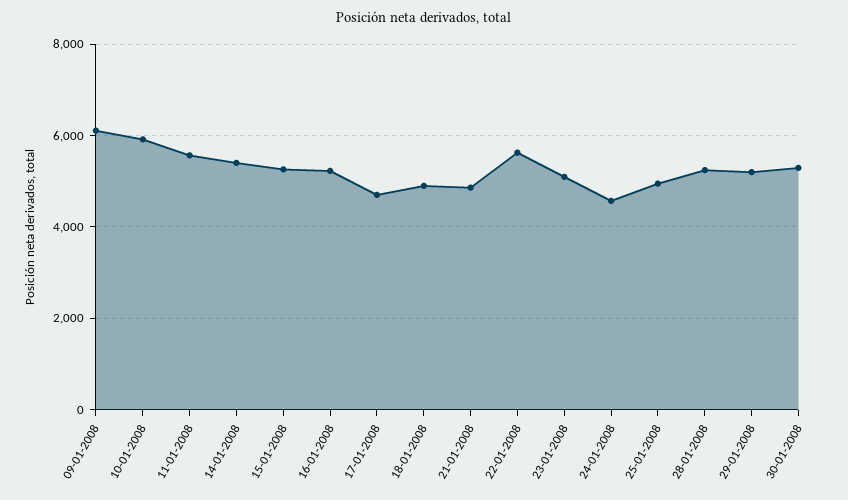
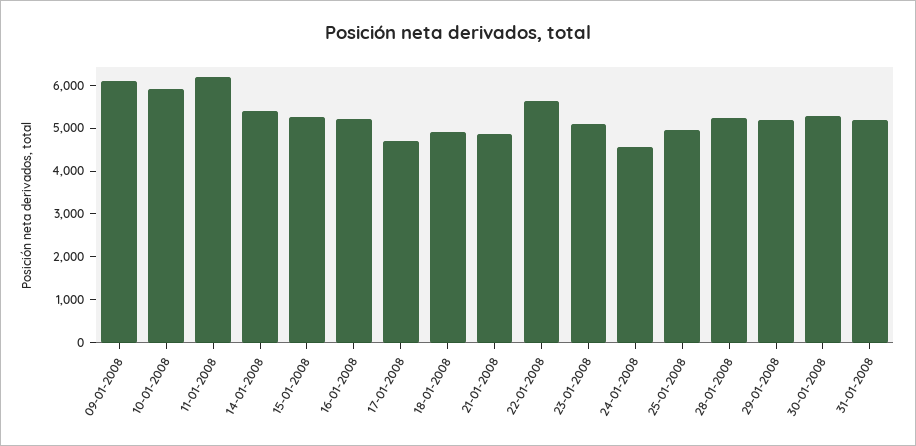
11-01-2008: 5600 -> 6200
31-01-2008: none -> 5200

